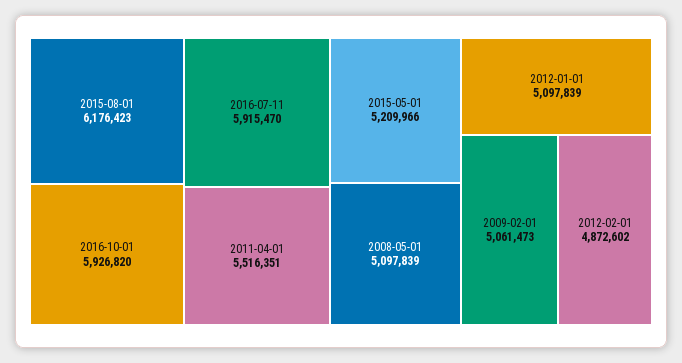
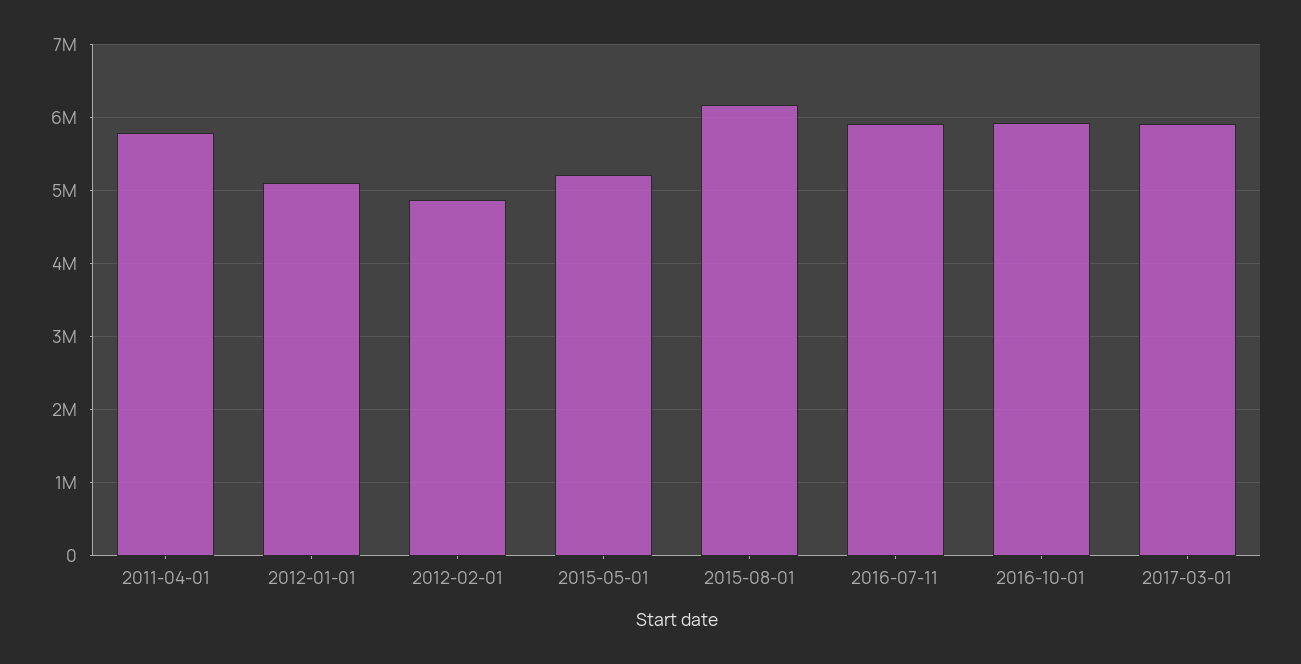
2011-04-01: 5516351 -> 5800000
2008-05-01: 5097839 -> none
2009-02-01: 5061473 -> none
2017-03-01: none -> 5900000

